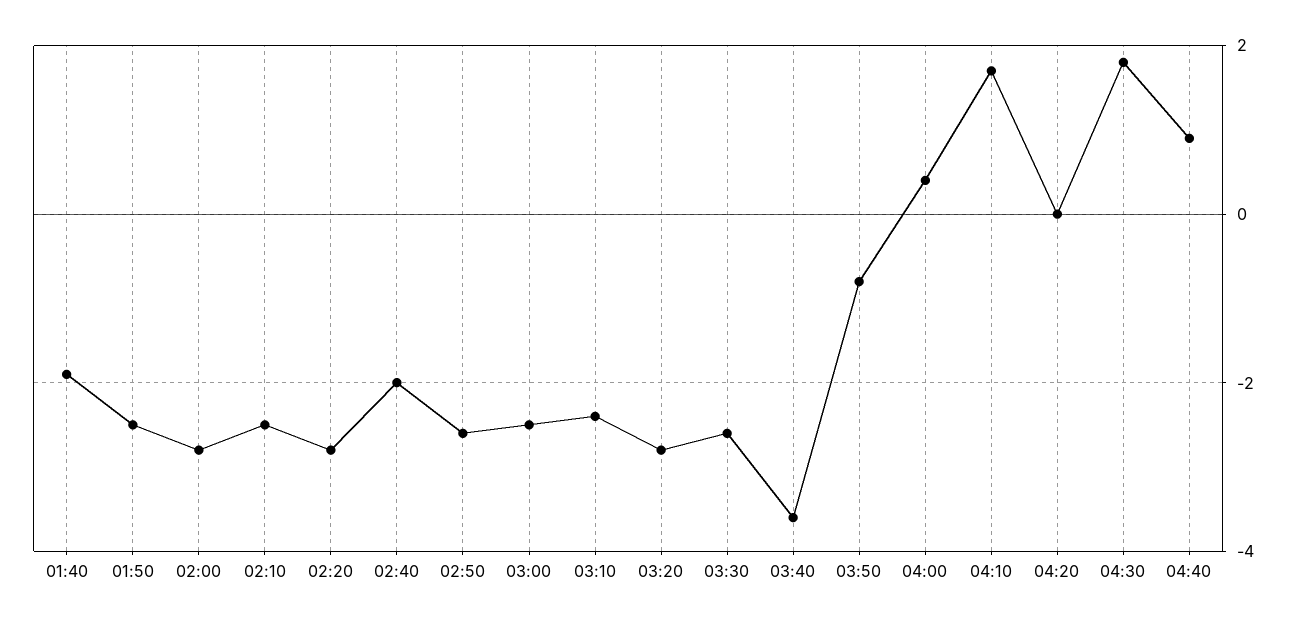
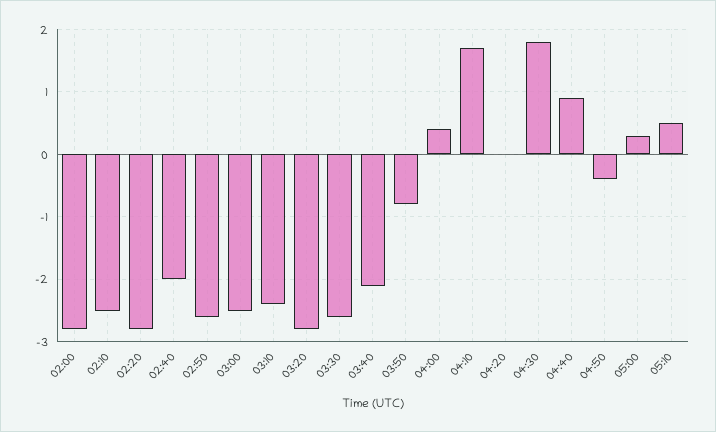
01:40: -2 -> none
01:50: -2.5 -> none
03:40: -3.5 -> -2.1
04:50: none -> -0.4
05:00: none -> 0.3
05:10: none -> 0.5

